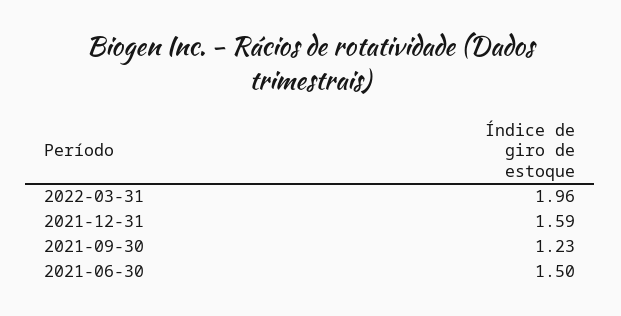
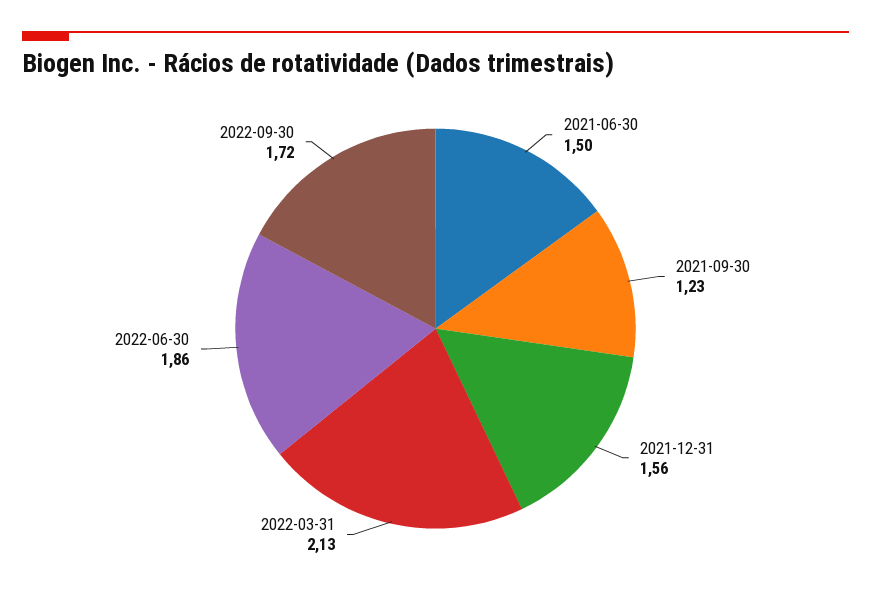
2022-03-31: 1.96 -> 2.13
2021-12-31: 1.59 -> 1.56
2022-06-30: none -> 1.86
2022-09-30: none -> 1.72

